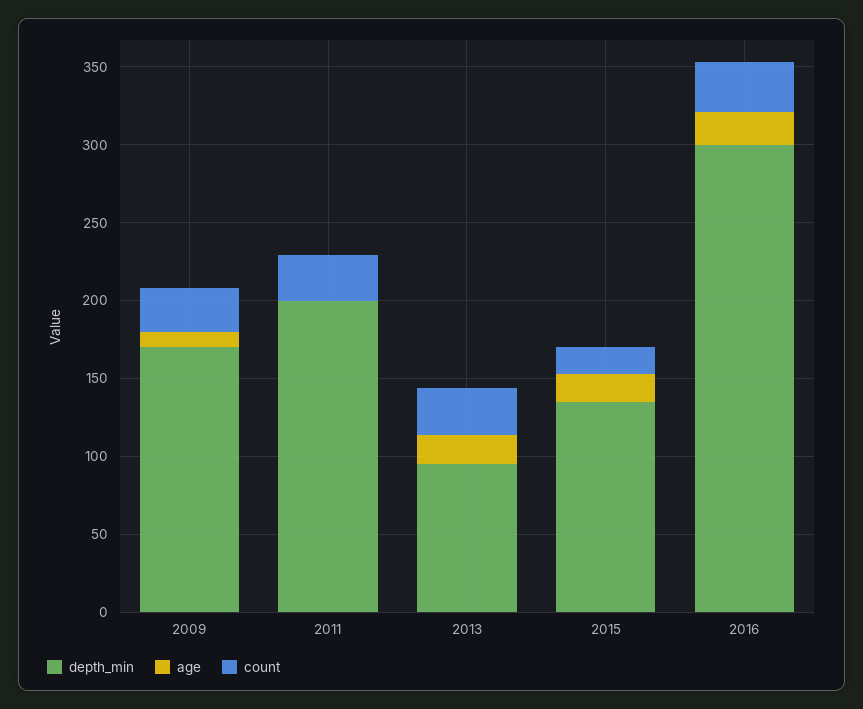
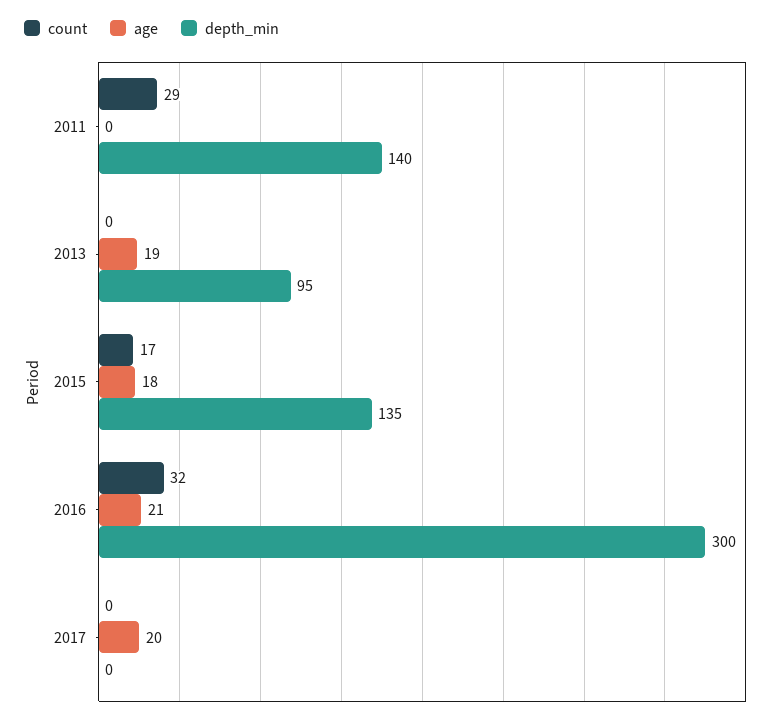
depth_min, 2009: 170 -> none
age, 2009: 10 -> none
count, 2009: 30 -> none
depth_min, 2011: 200 -> 140
count, 2013: 30 -> 0
count, 2017: none -> 0
age, 2017: none -> 20
depth_min, 2017: none -> 0

